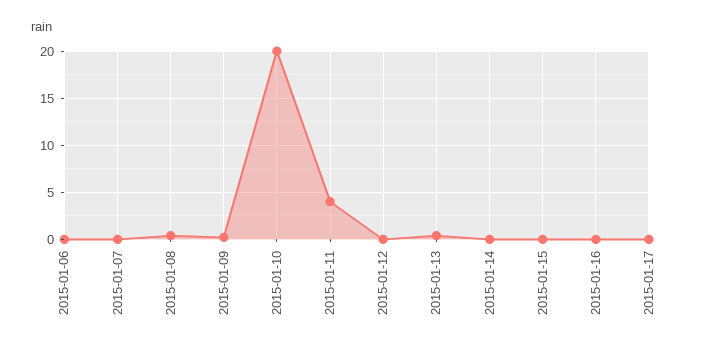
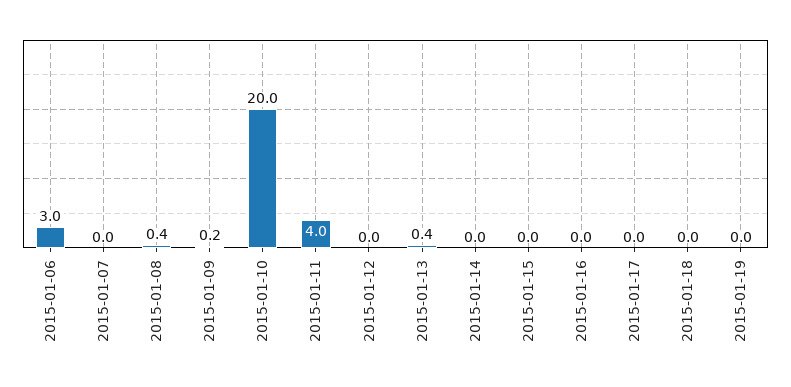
2015-01-06: 0 -> 3
2015-01-18: none -> 0
2015-01-19: none -> 0

